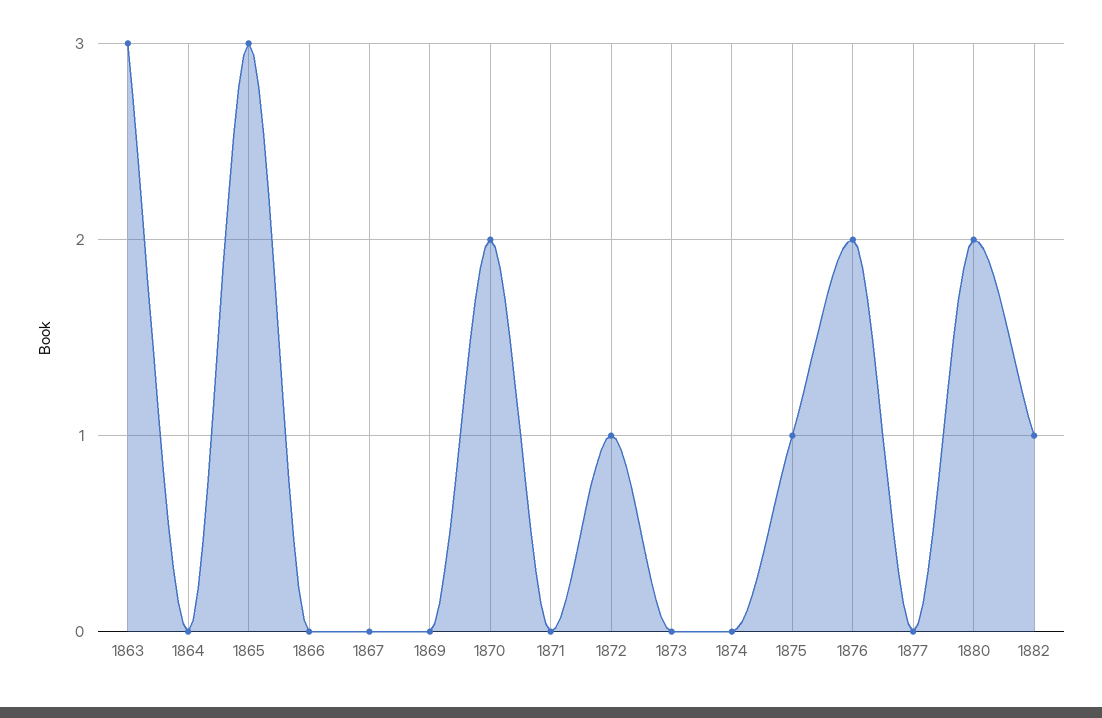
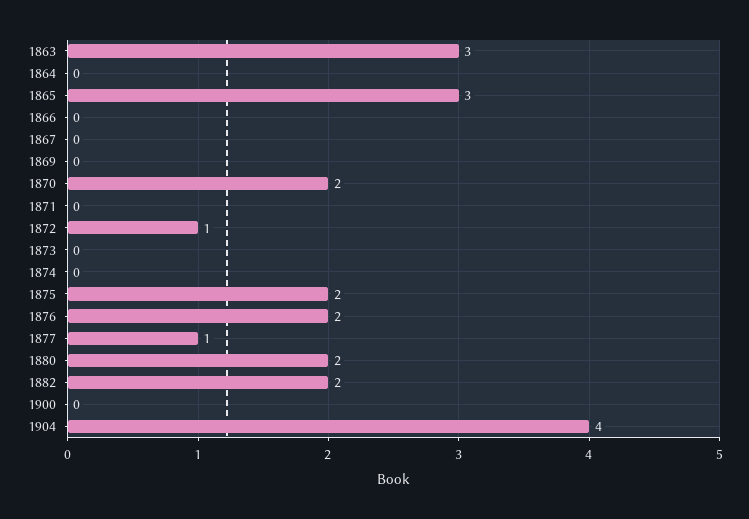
1875: 1 -> 2
1877: 0 -> 1
1882: 1 -> 2
1900: none -> 0
1904: none -> 4

